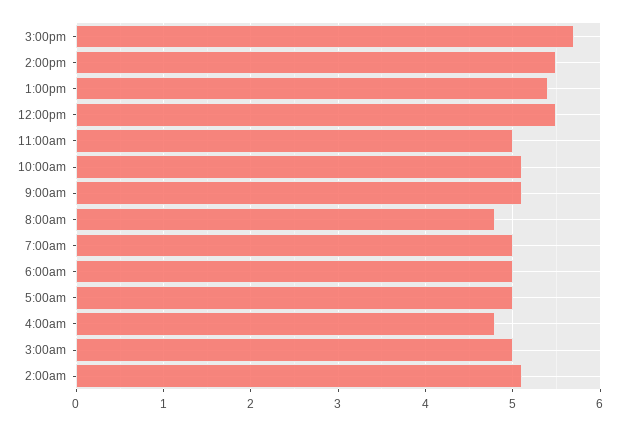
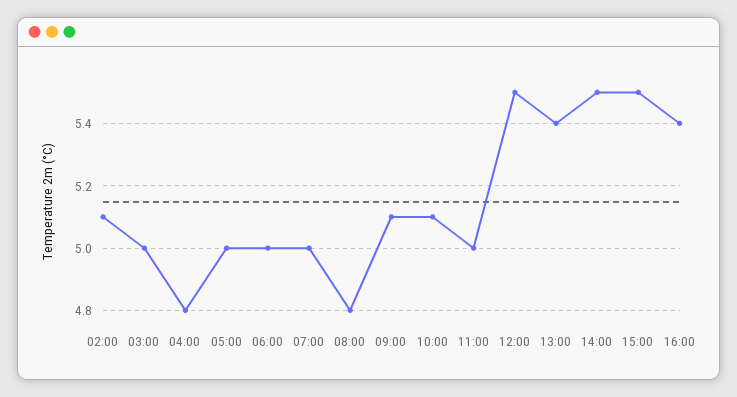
3:00pm: 5.7 -> 5.5
16:00: none -> 5.4

